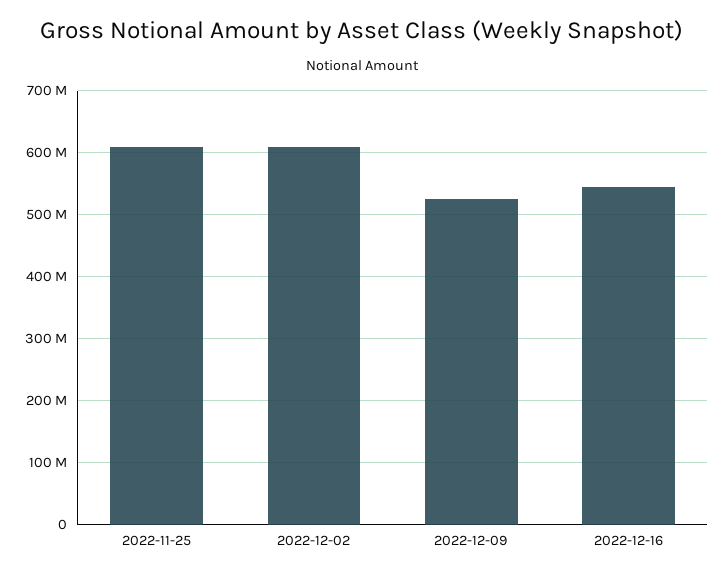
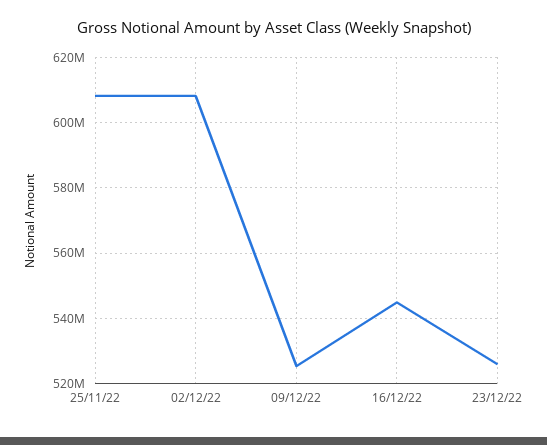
23/12/22: none -> 526000000

